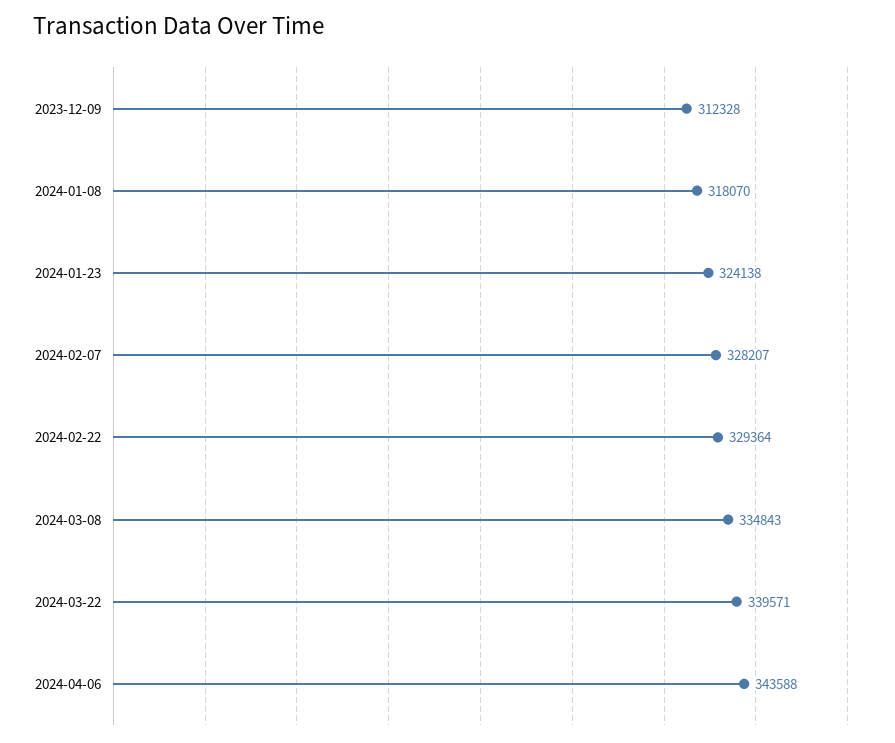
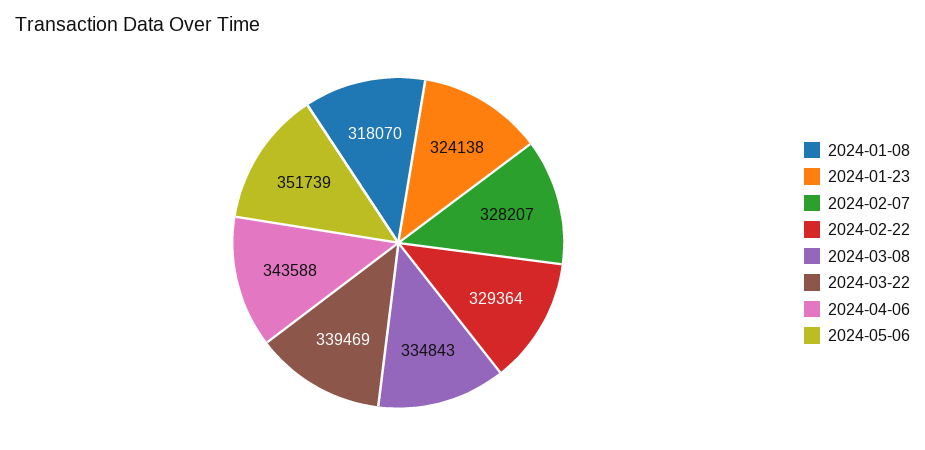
2023-12-09: 312328 -> none
2024-03-22: 339571 -> 339469
2024-05-06: none -> 351739

